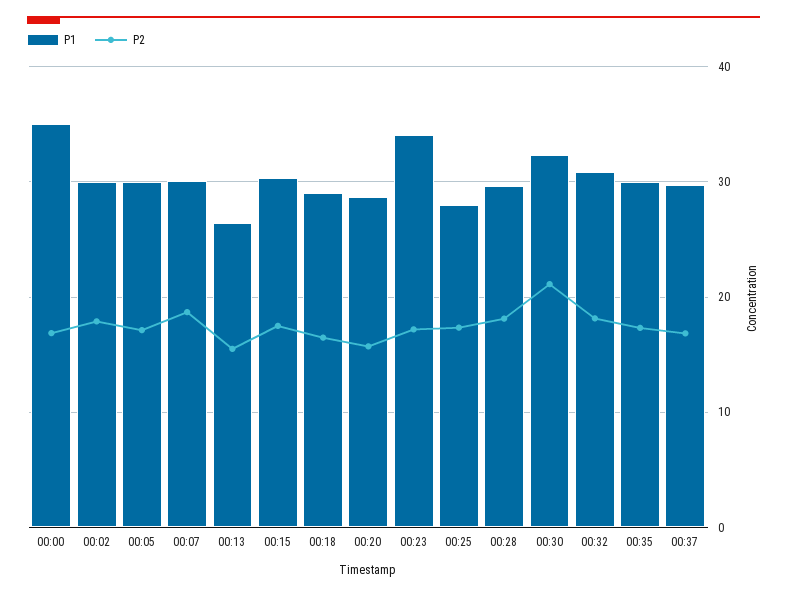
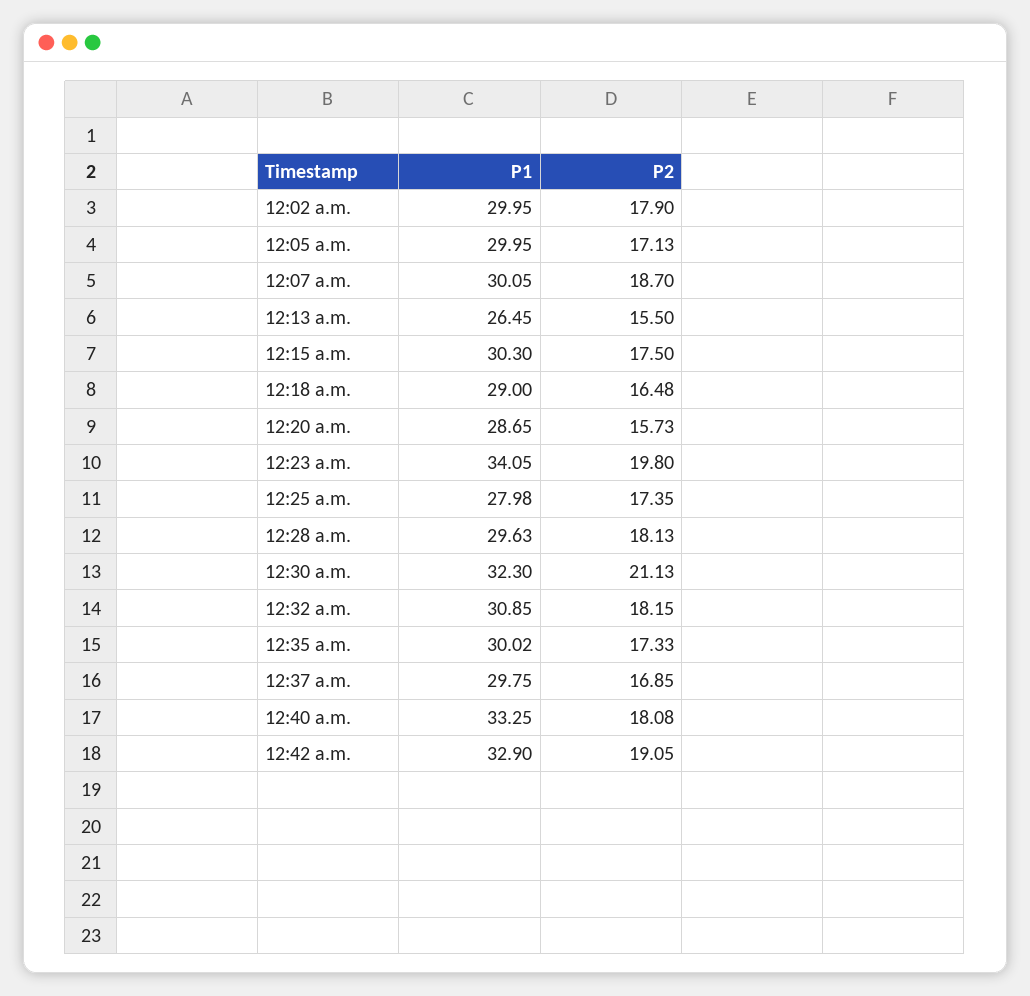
P1, 00:00: 35 -> none
P2, 00:00: 17 -> none
P2, 00:23: 17 -> 19.8
P1, 12:40 a.m.: none -> 33.25
P2, 12:40 a.m.: none -> 18.08
P1, 12:42 a.m.: none -> 32.9
P2, 12:42 a.m.: none -> 19.05

